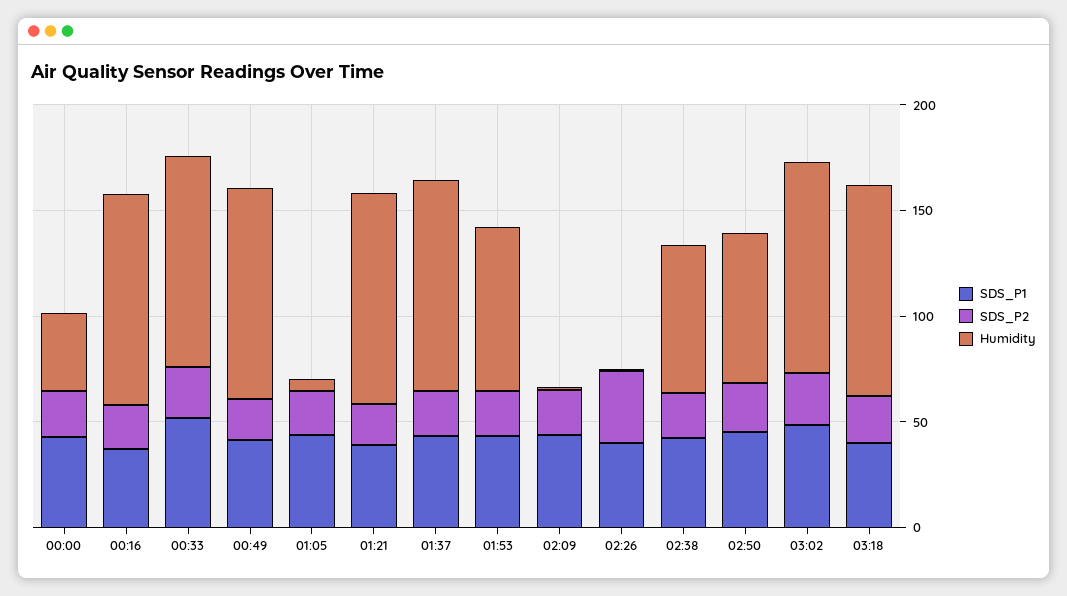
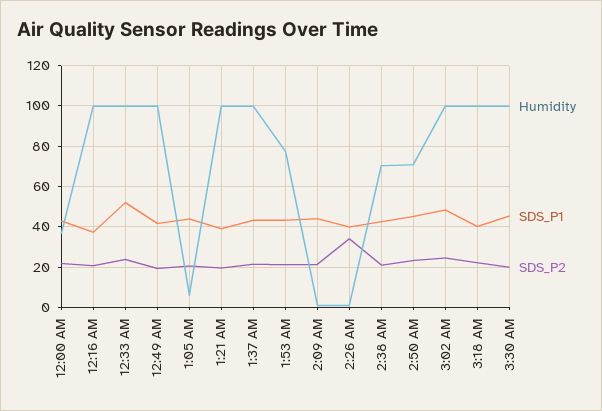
Humidity, 3:30 AM: none -> 100
SDS_P1, 3:30 AM: none -> 45
SDS_P2, 3:30 AM: none -> 20

